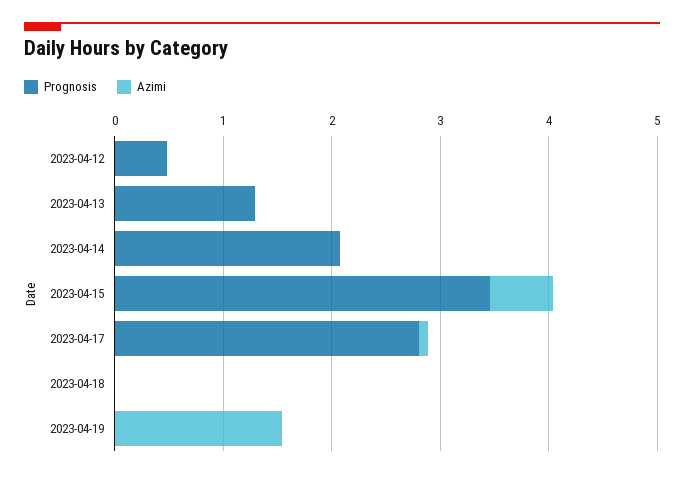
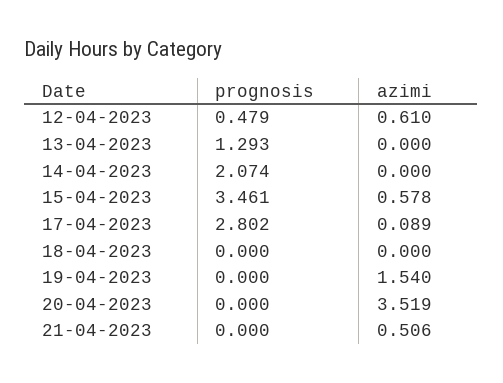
Azimi, 2023-04-12: 0 -> 0.61
Prognosis, 20-04-2023: none -> 0
Azimi, 20-04-2023: none -> 3.519
Prognosis, 21-04-2023: none -> 0
Azimi, 21-04-2023: none -> 0.506

